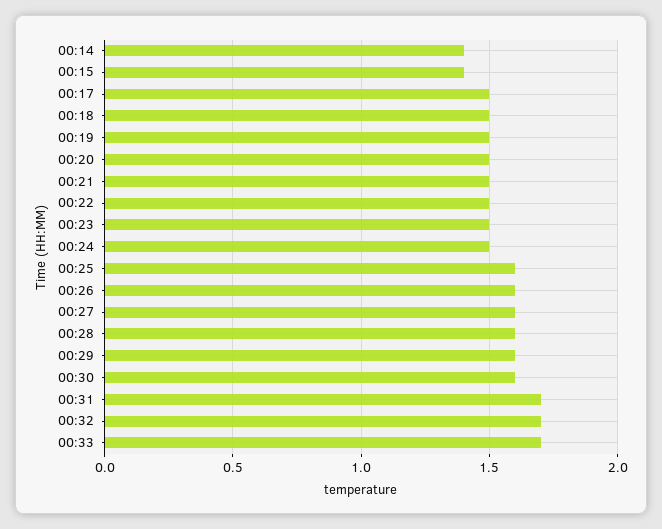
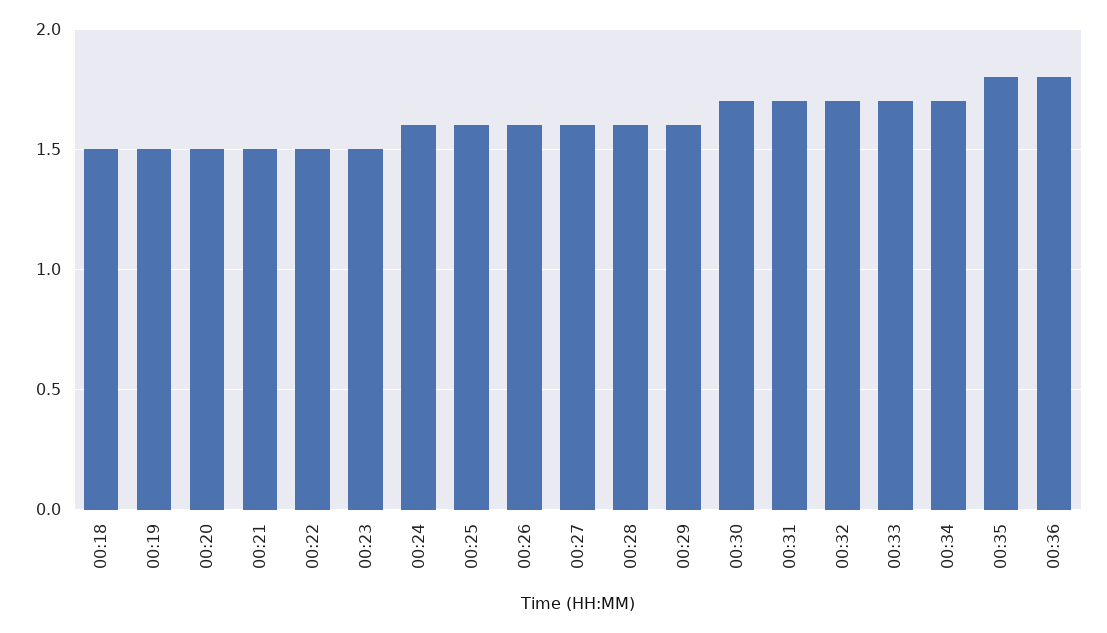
00:14: 1.4 -> none
00:15: 1.4 -> none
00:17: 1.5 -> none
00:24: 1.5 -> 1.6
00:30: 1.6 -> 1.7
00:34: none -> 1.7
00:35: none -> 1.8
00:36: none -> 1.8

